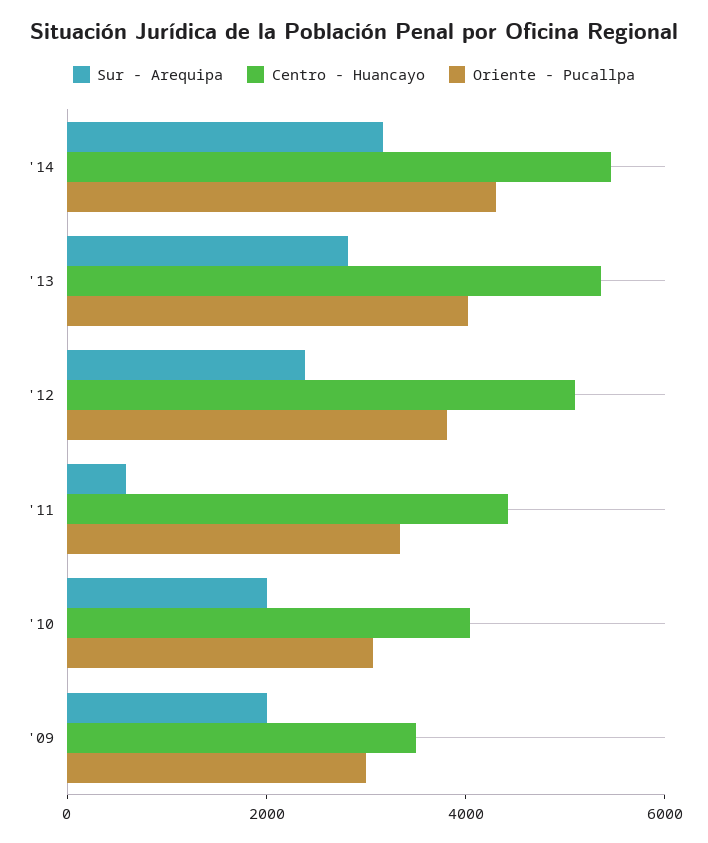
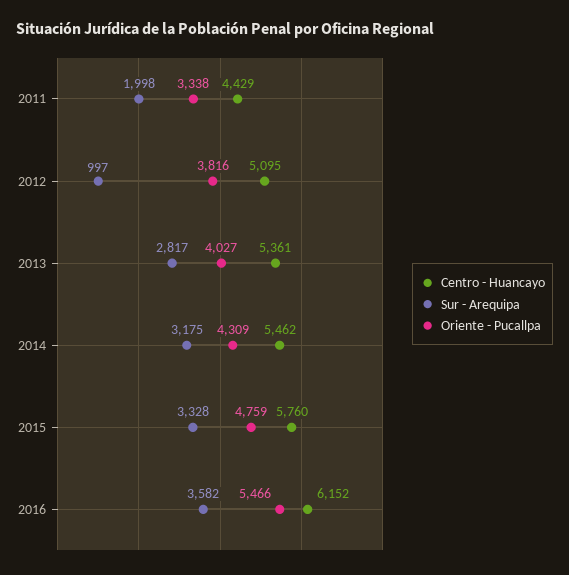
Sur - Arequipa, '12: 2500 -> 997
Sur - Arequipa, '11: 500 -> 1998
Sur - Arequipa, '10: 2000 -> none
Centro - Huancayo, '10: 4000 -> none
Oriente - Pucallpa, '10: 3000 -> none
Sur - Arequipa, '09: 2000 -> none
Centro - Huancayo, '09: 3500 -> none
Oriente - Pucallpa, '09: 3000 -> none
Centro - Huancayo, 2015: none -> 5760
Sur - Arequipa, 2015: none -> 3328
Oriente - Pucallpa, 2015: none -> 4759
Centro - Huancayo, 2016: none -> 6152
Sur - Arequipa, 2016: none -> 3582
Oriente - Pucallpa, 2016: none -> 5466

